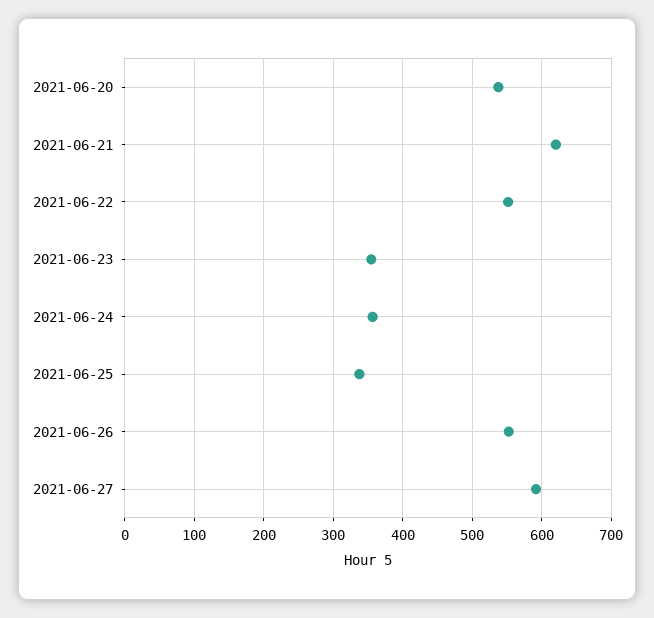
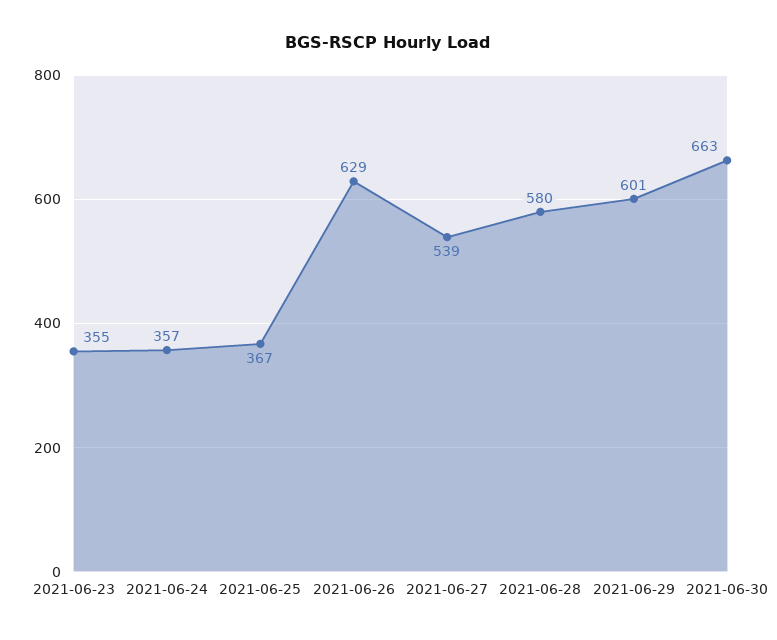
2021-06-20: 540 -> none
2021-06-21: 620 -> none
2021-06-22: 550 -> none
2021-06-25: 340 -> 367
2021-06-26: 550 -> 629
2021-06-27: 590 -> 539
2021-06-28: none -> 580
2021-06-29: none -> 601
2021-06-30: none -> 663

